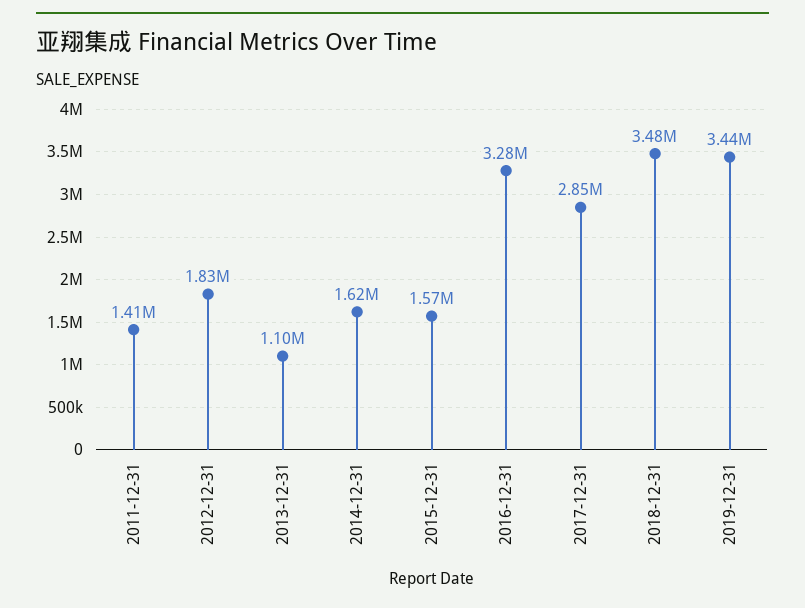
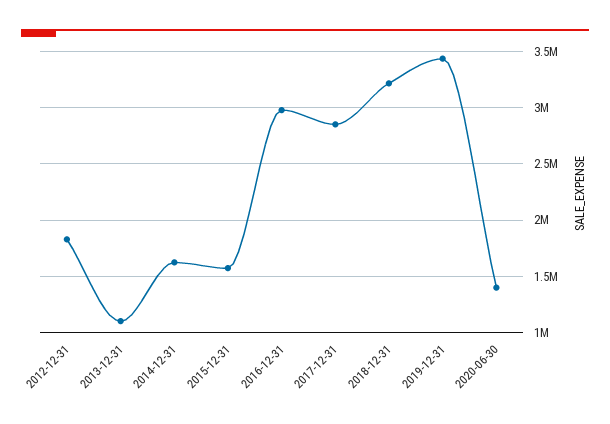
2011-12-31: 1410000 -> none
2016-12-31: 3280000 -> 3000000
2018-12-31: 3480000 -> 3200000
2020-06-30: none -> 1400000

